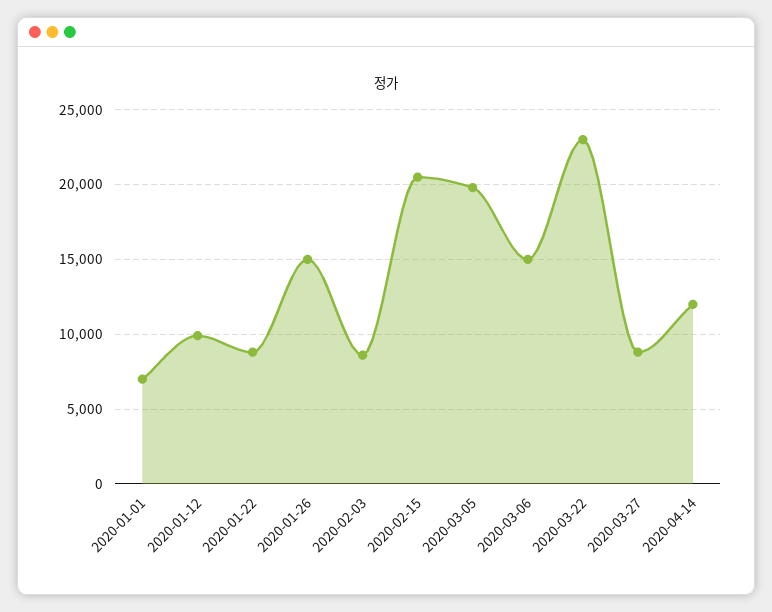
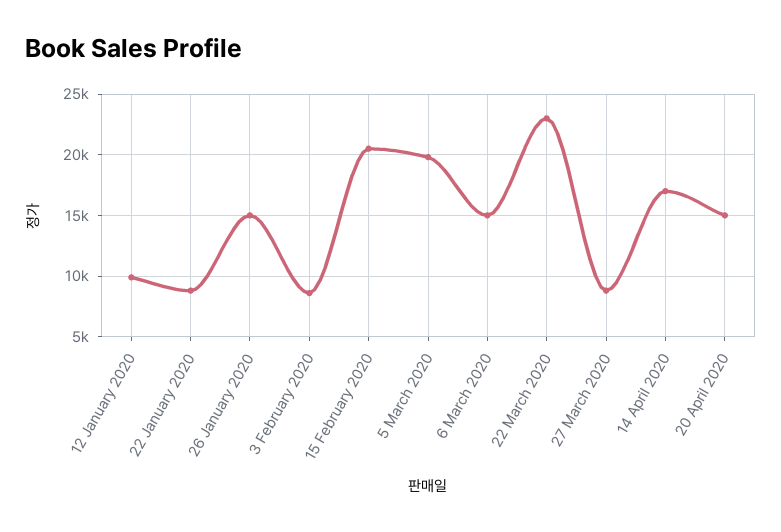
2020-01-01: 7000 -> none
2020-04-14: 12000 -> 17000
20 April 2020: none -> 15000

